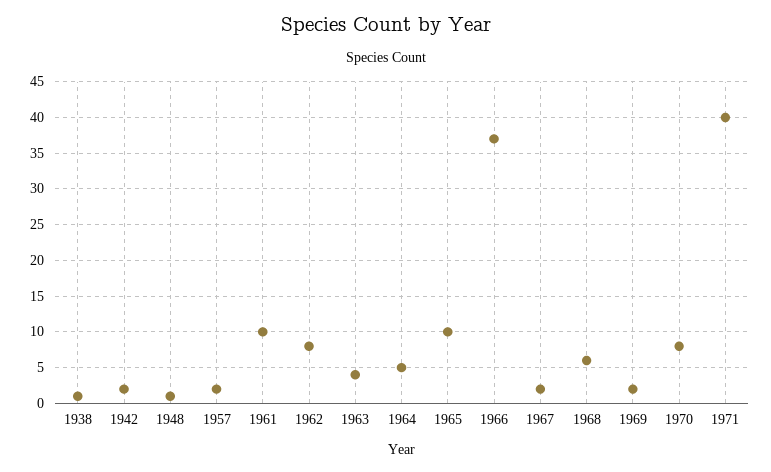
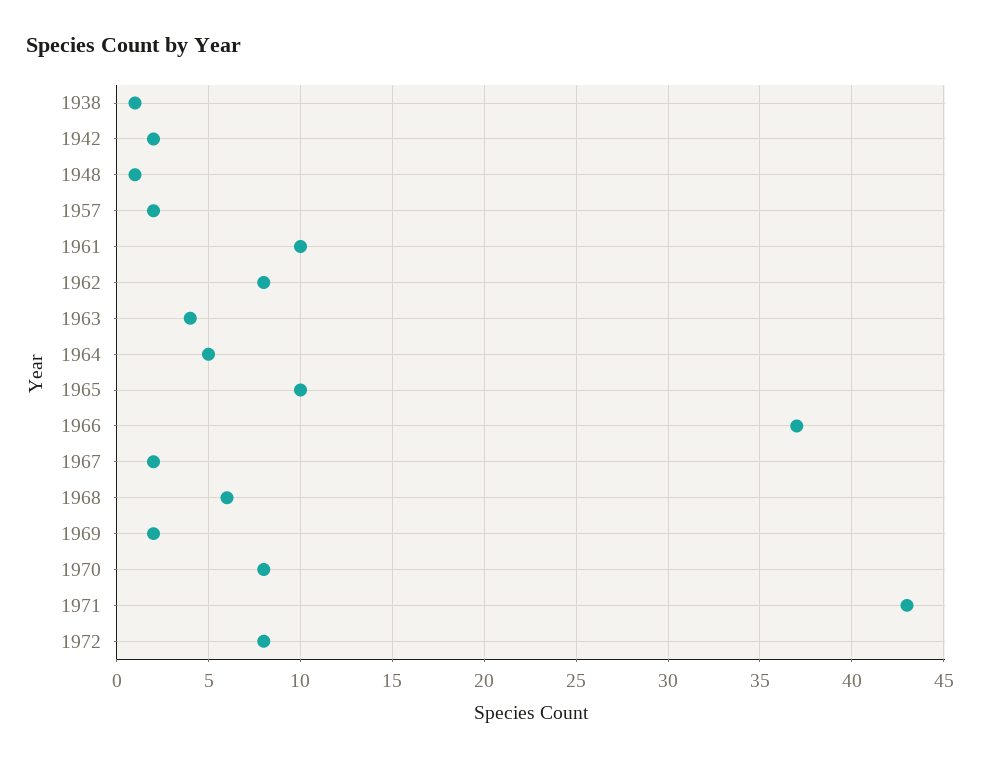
1971: 40 -> 43
1972: none -> 8

